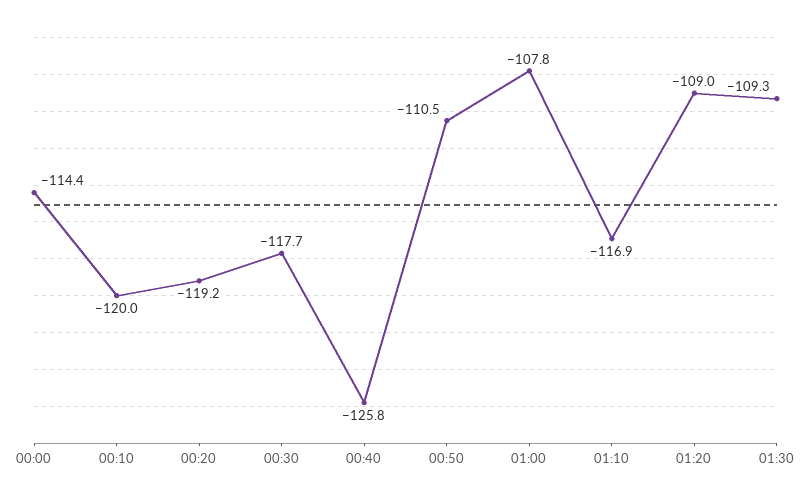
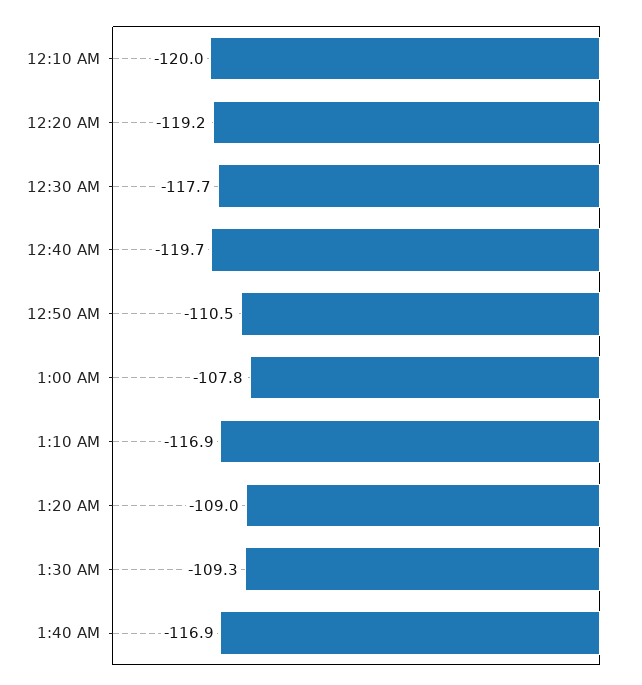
00:00: -114.4 -> none
00:40: -125.8 -> -119.7
1:40 AM: none -> -116.9

